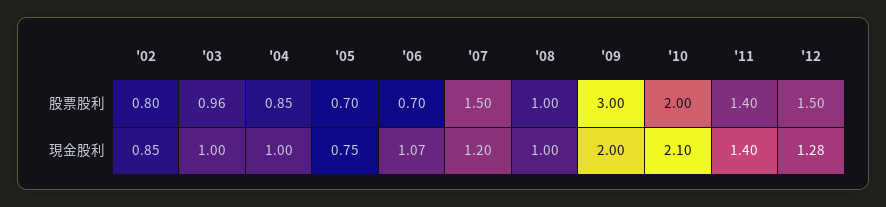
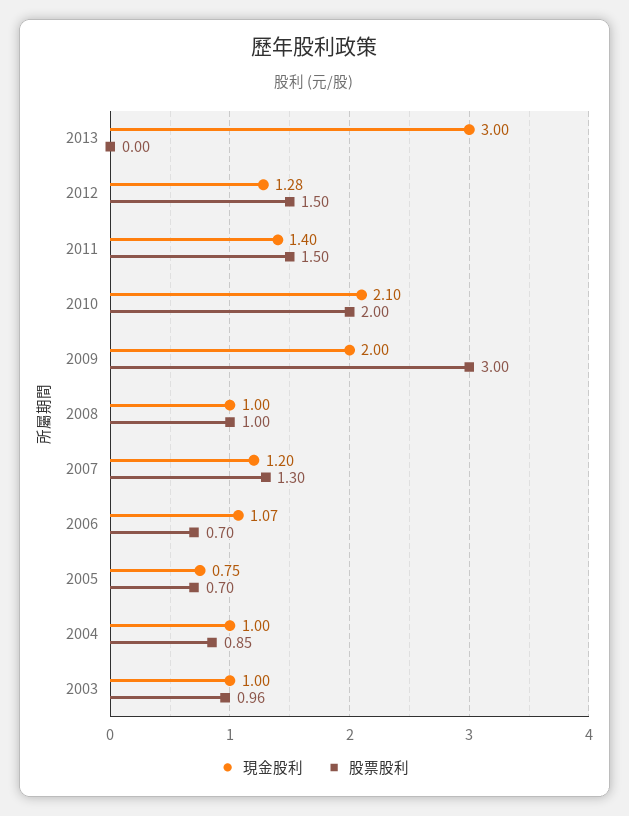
股票股利, '02: 0.8 -> none
股票股利, '07: 1.5 -> 1.3
股票股利, '11: 1.4 -> 1.5
現金股利, '02: 0.85 -> none
現金股利, 2013: none -> 3
股票股利, 2013: none -> 0

